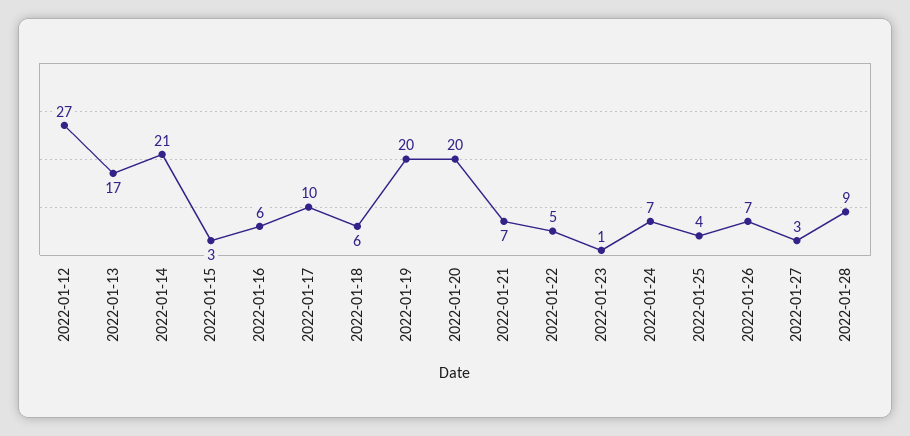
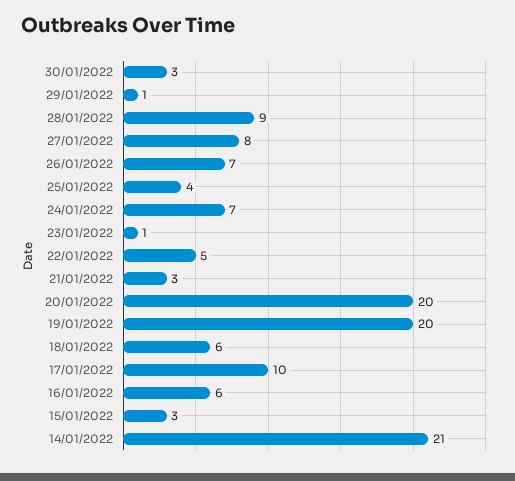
2022-01-12: 27 -> none
2022-01-13: 17 -> none
2022-01-21: 7 -> 3
2022-01-27: 3 -> 8
30/01/2022: none -> 3
29/01/2022: none -> 1

